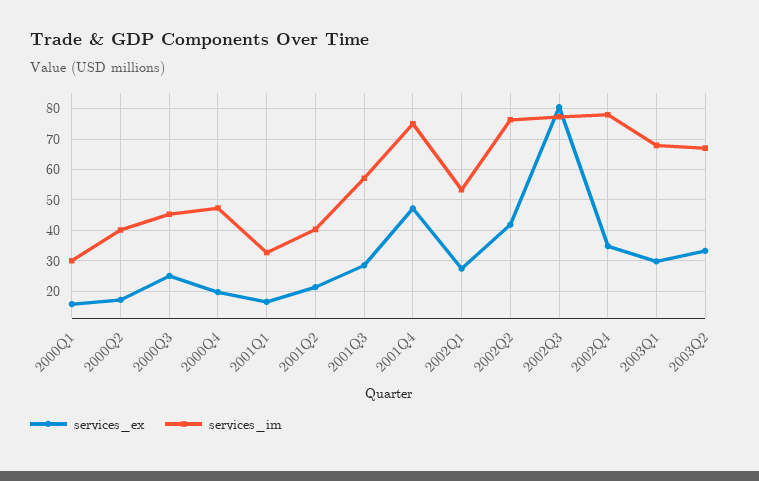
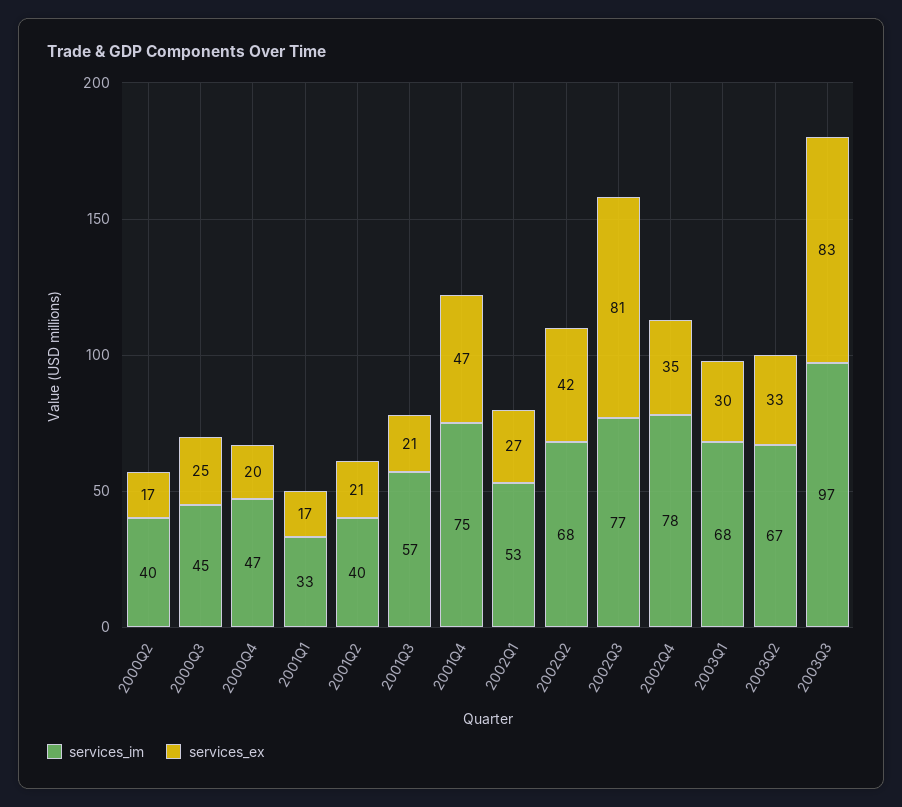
services_ex, 2000Q1: 16 -> none
services_im, 2000Q1: 30 -> none
services_ex, 2001Q3: 28 -> 21
services_im, 2002Q2: 76 -> 68
services_im, 2003Q3: none -> 97
services_ex, 2003Q3: none -> 83

